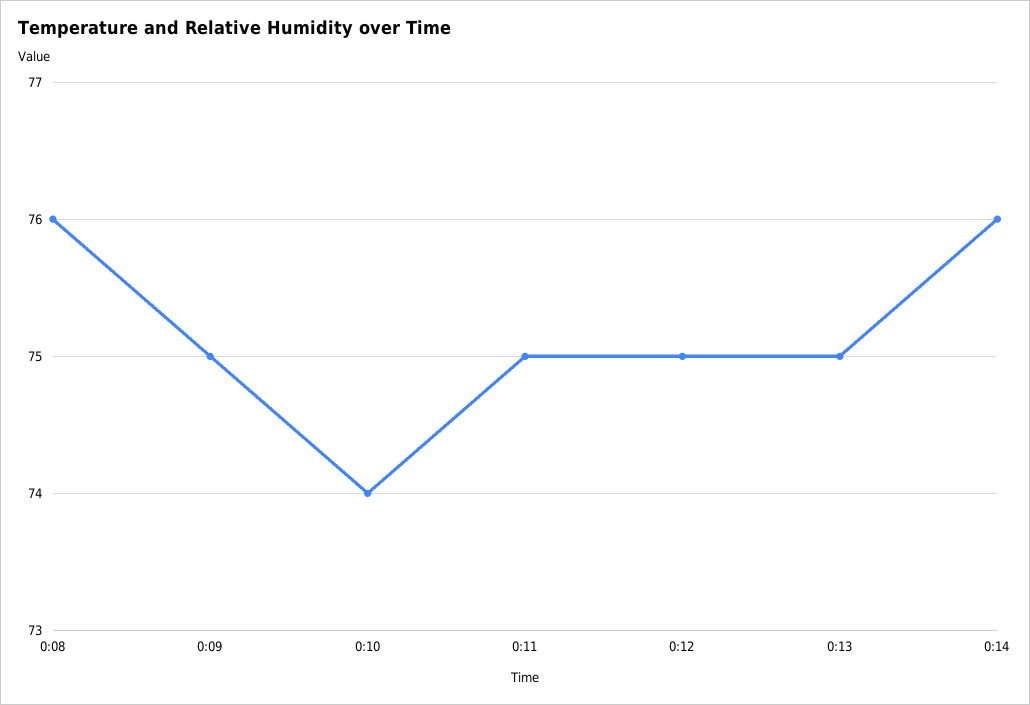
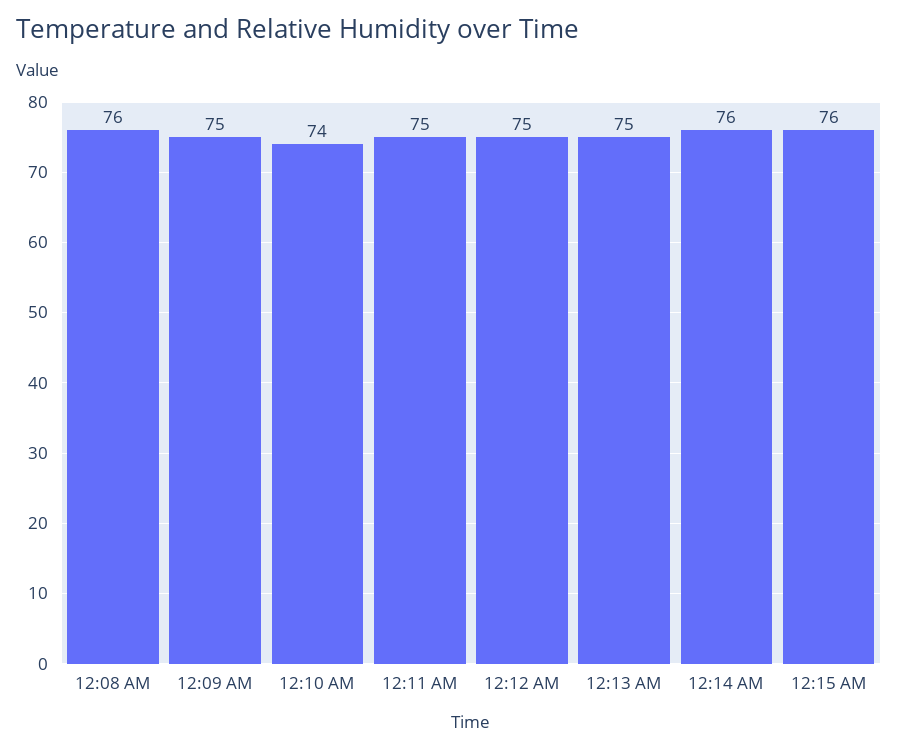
12:15 AM: none -> 76

